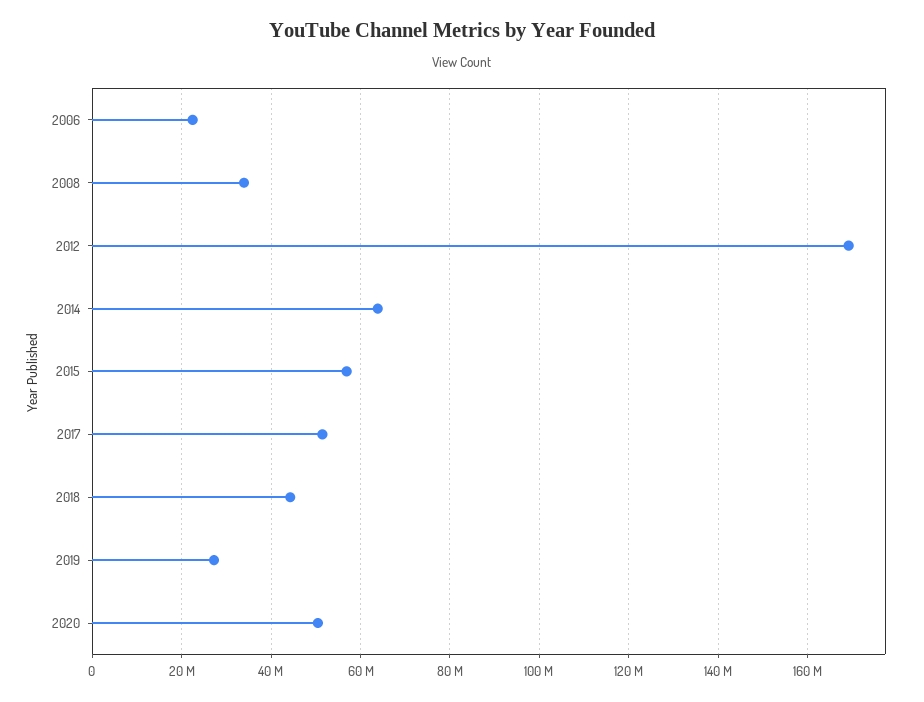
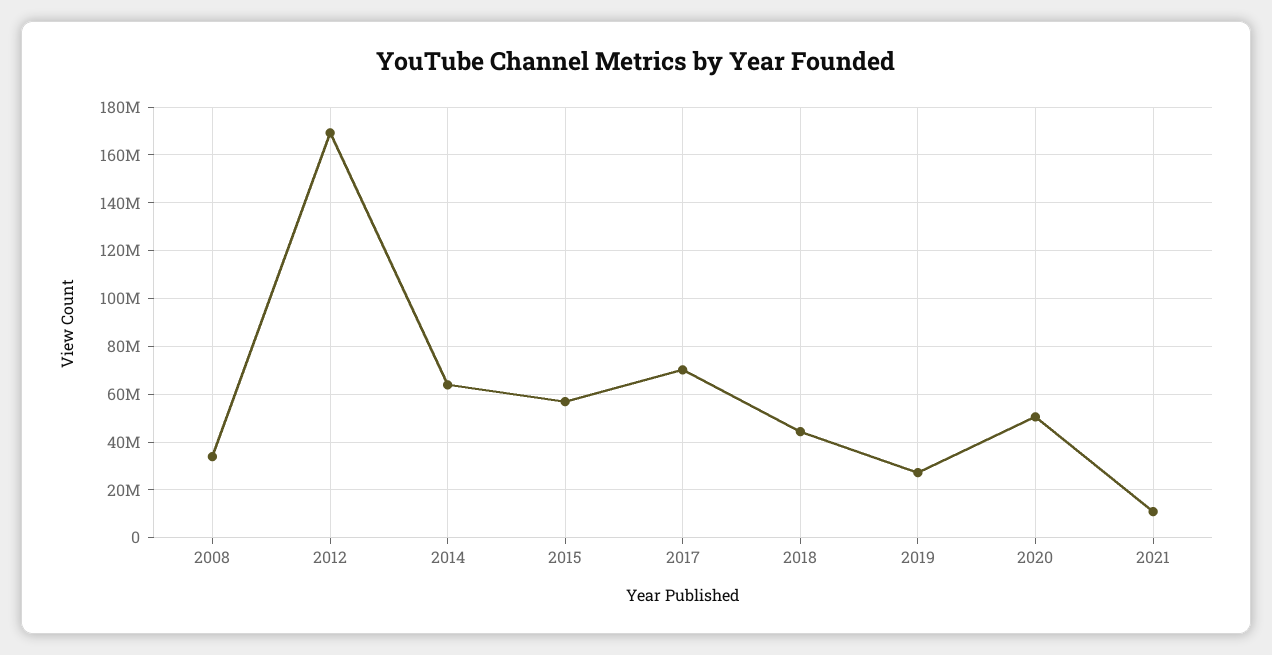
2006: 22000000 -> none
2017: 52000000 -> 70000000
2021: none -> 10000000

